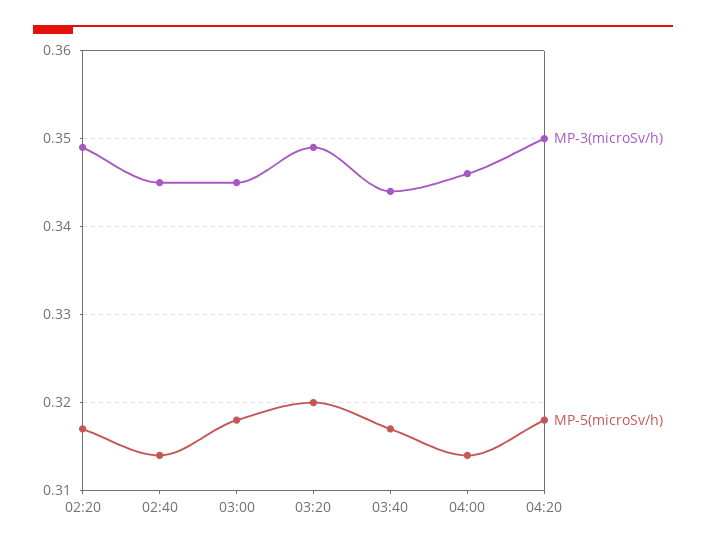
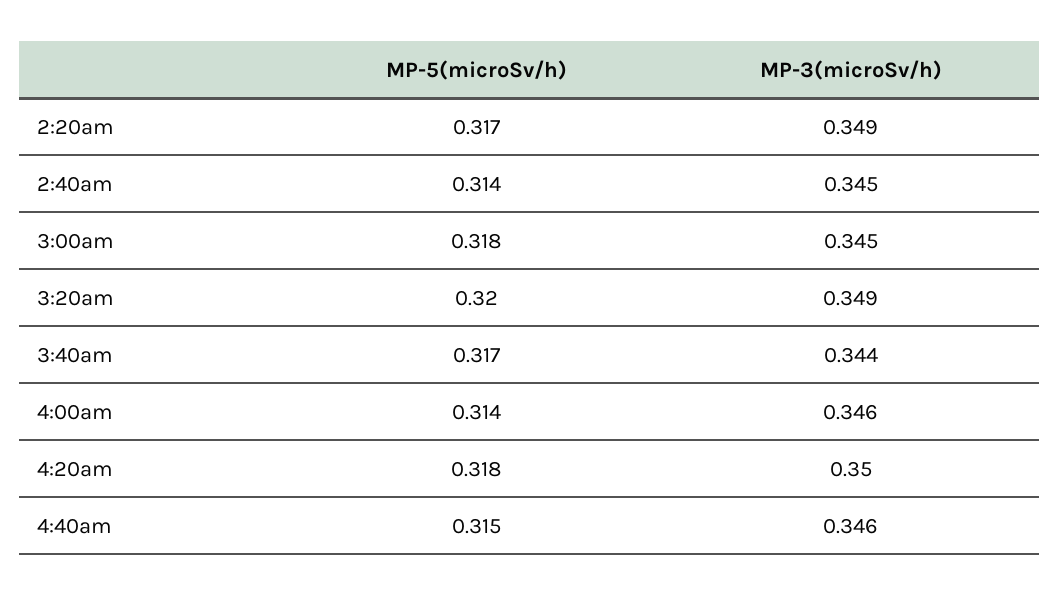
MP-5(microSv/h), 4:40am: none -> 0.315
MP-3(microSv/h), 4:40am: none -> 0.346

